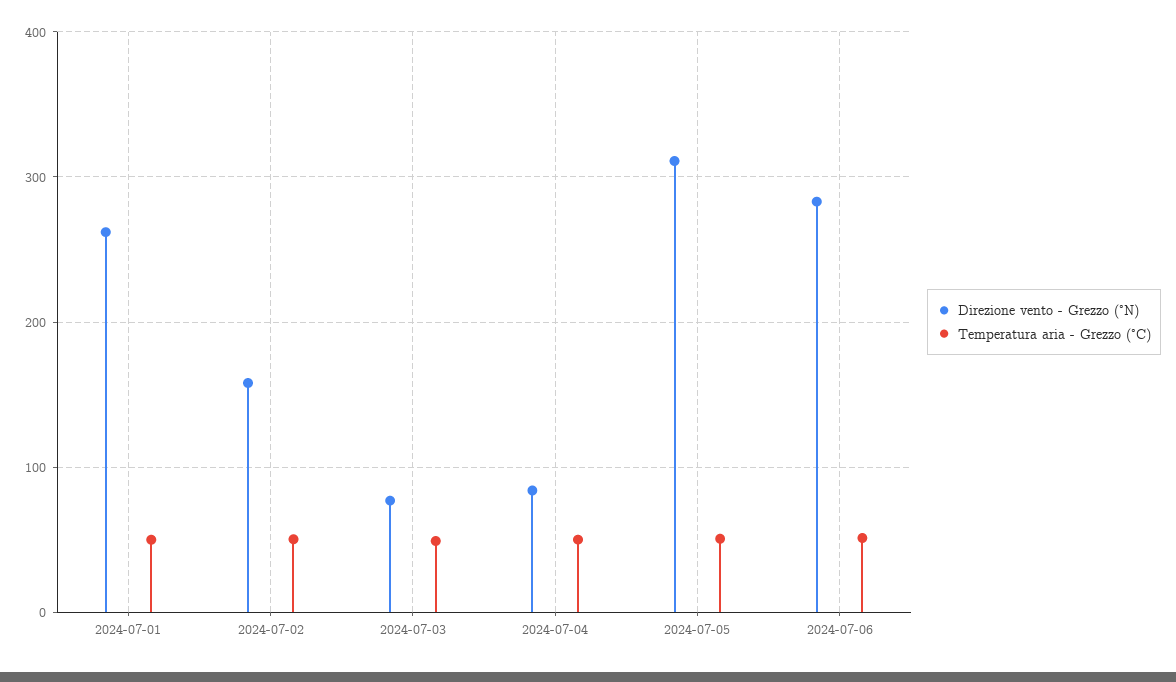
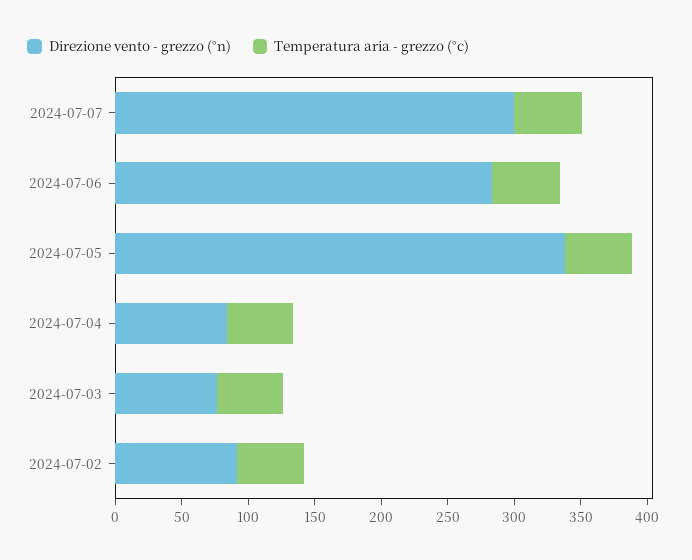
Direzione vento - Grezzo (°N), 2024-07-01: 260 -> none
Temperatura aria - Grezzo (°C), 2024-07-01: 50 -> none
Direzione vento - Grezzo (°N), 2024-07-02: 160 -> 90
Direzione vento - Grezzo (°N), 2024-07-05: 310 -> 340
Direzione vento - Grezzo (°N), 2024-07-07: none -> 300
Temperatura aria - Grezzo (°C), 2024-07-07: none -> 50

